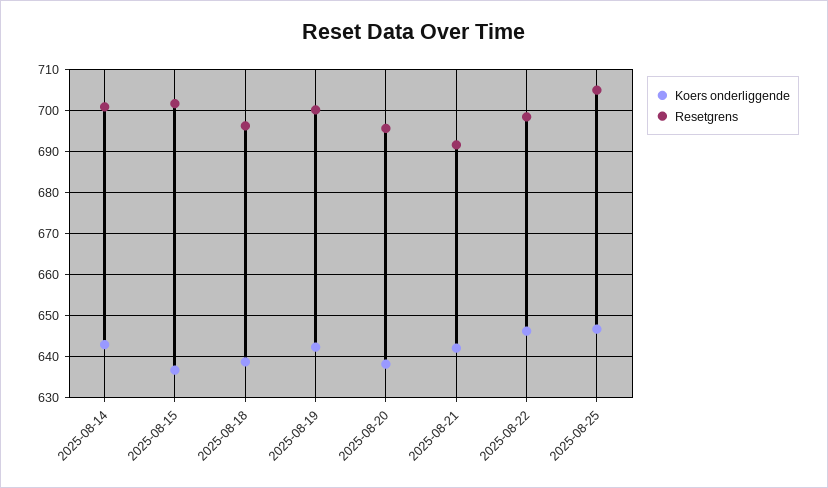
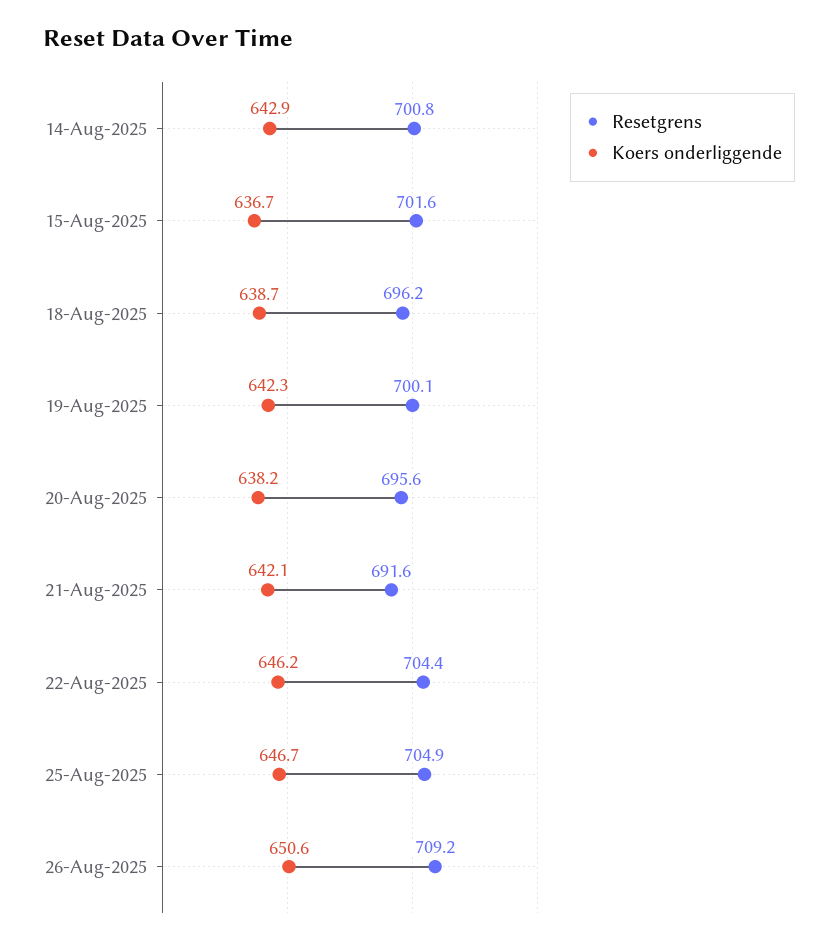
Resetgrens, 2025-08-22: 698 -> 704.4
Resetgrens, 26-Aug-2025: none -> 709.2
Koers onderliggende, 26-Aug-2025: none -> 650.6

